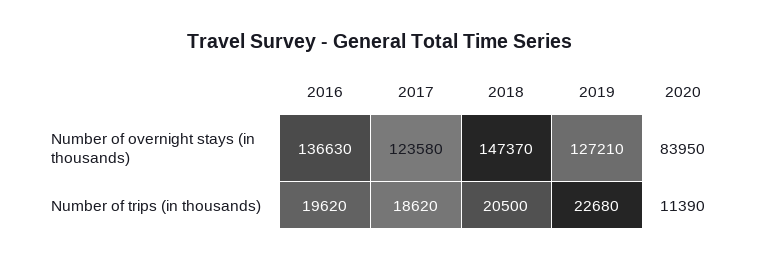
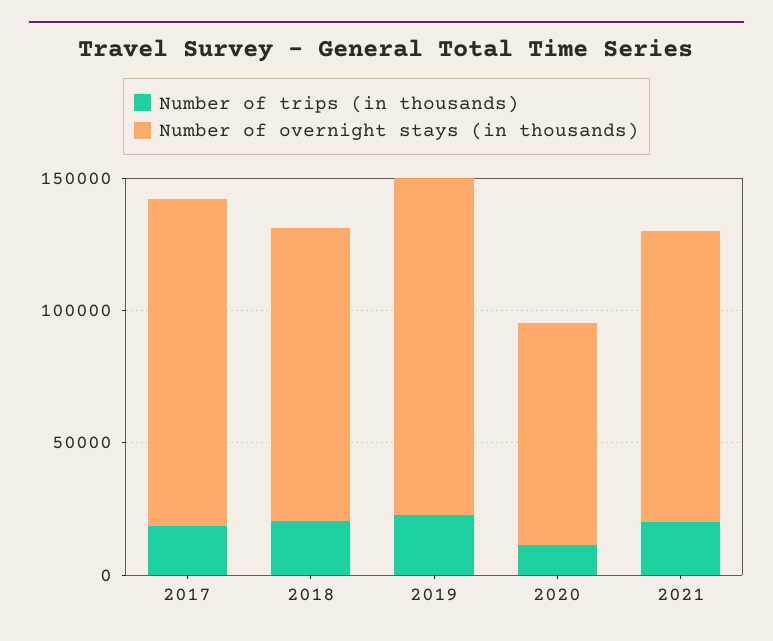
Number of overnight stays (in thousands), 2016: 136630 -> none
Number of overnight stays (in thousands), 2018: 147370 -> 110000
Number of trips (in thousands), 2016: 19620 -> none
Number of trips (in thousands), 2021: none -> 20000
Number of overnight stays (in thousands), 2021: none -> 110000

